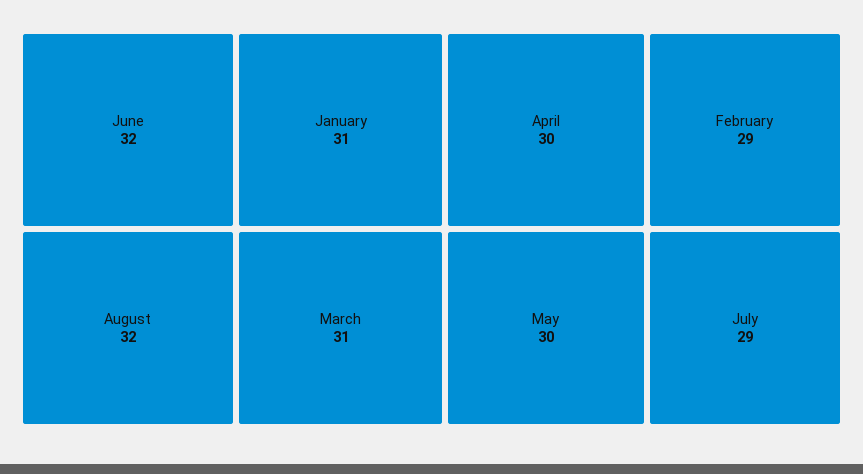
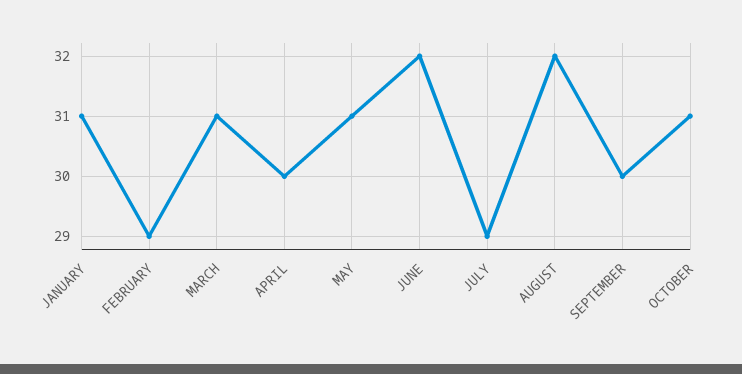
May: 30 -> 31
SEPTEMBER: none -> 30
OCTOBER: none -> 31

